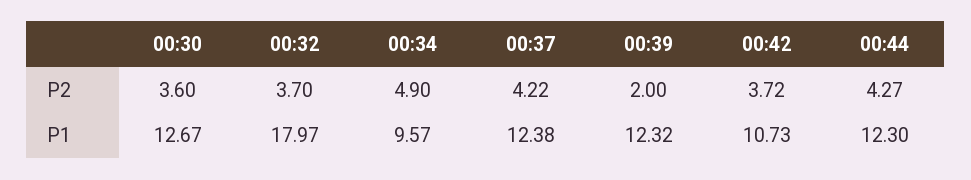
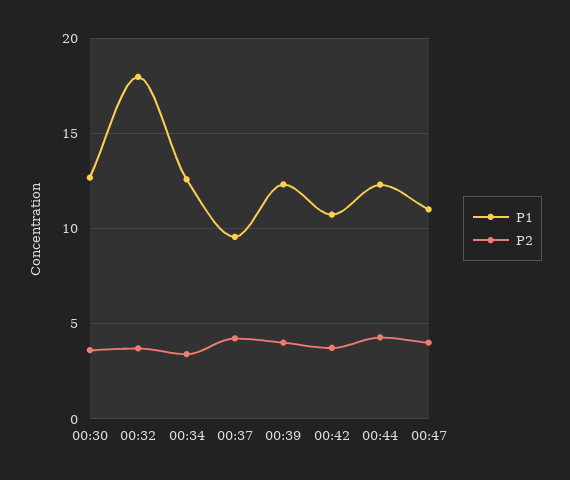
P2, 00:34: 4.9 -> 3.5
P2, 00:39: 2 -> 4
P1, 00:34: 9.57 -> 12.5
P1, 00:37: 12.38 -> 9.5
P1, 00:47: none -> 11
P2, 00:47: none -> 4

